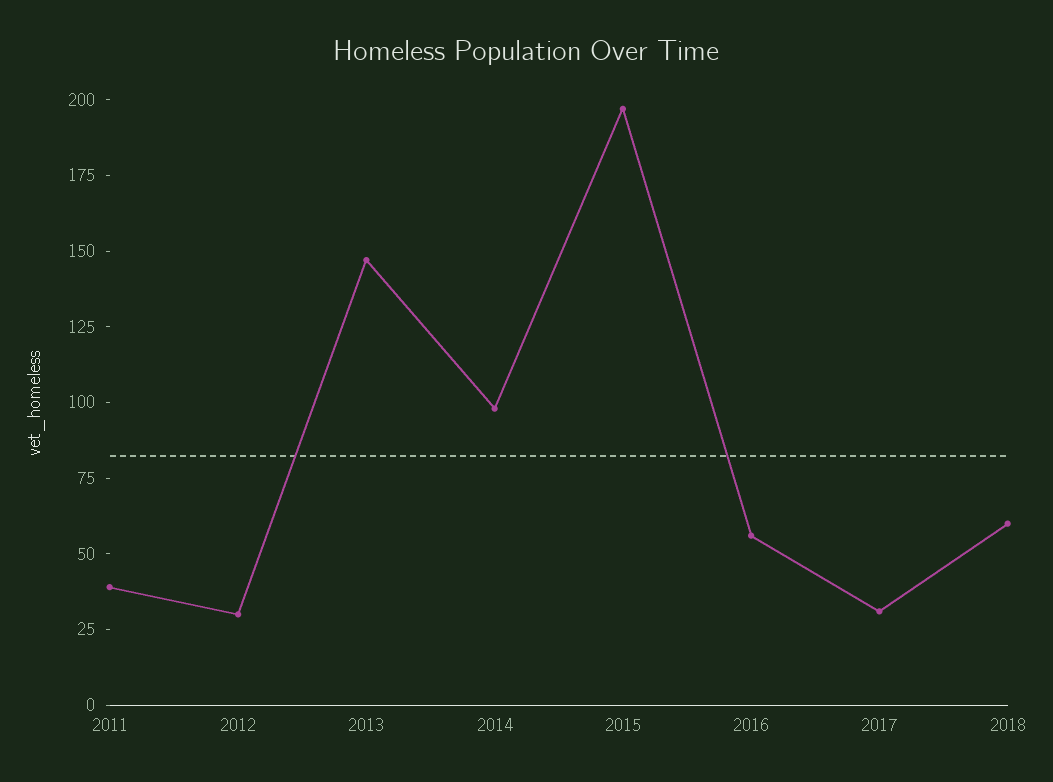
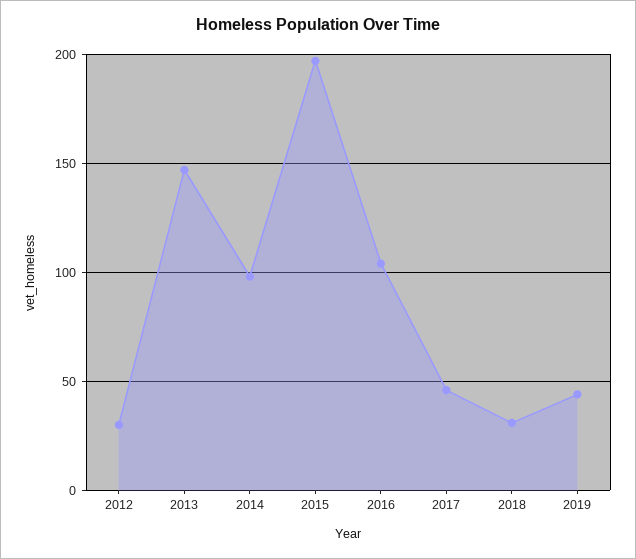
2011: 40 -> none
2016: 55 -> 105
2017: 30 -> 45
2018: 60 -> 30
2019: none -> 45

